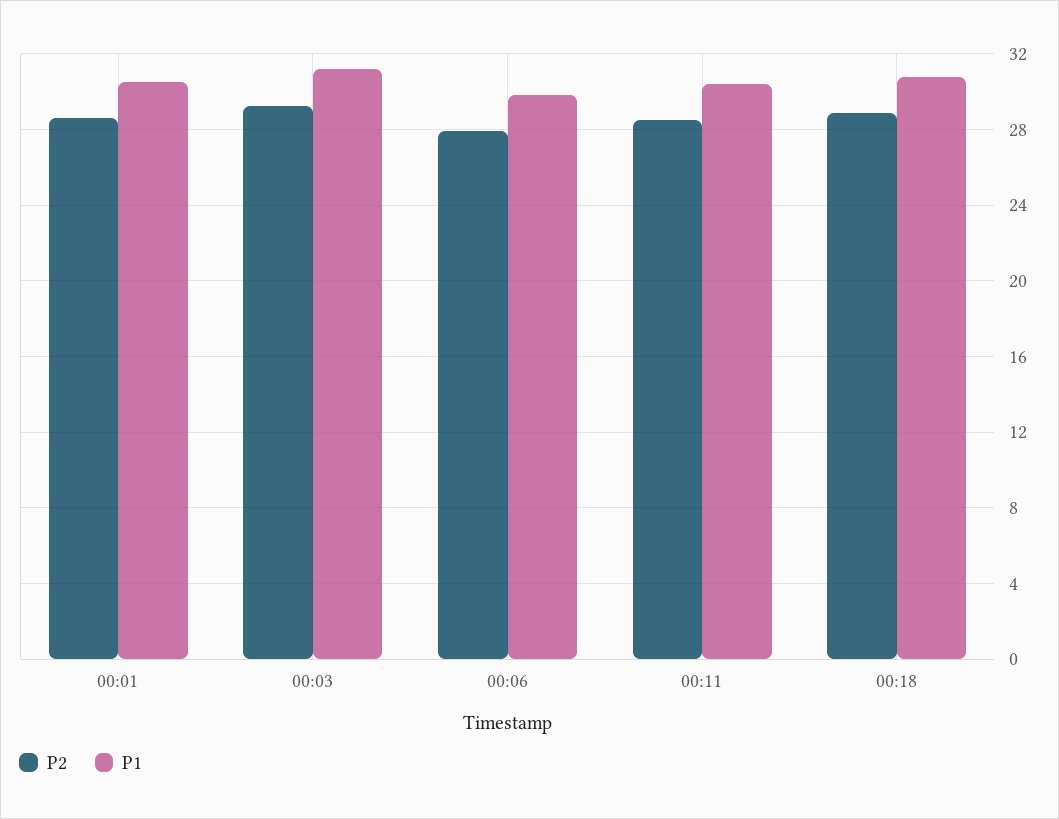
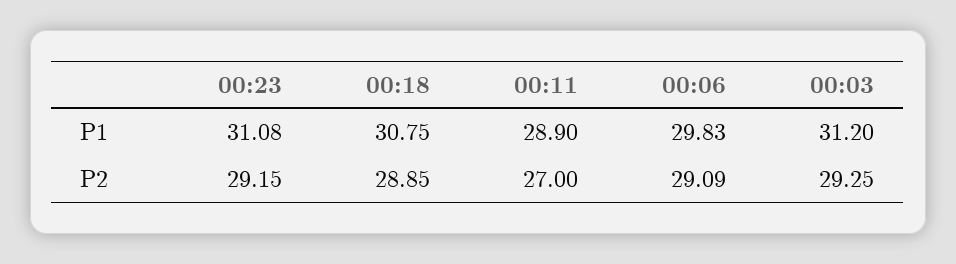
P2, 00:01: 28.5 -> none
P1, 00:01: 30.5 -> none
P2, 00:06: 28 -> 29.09
P2, 00:11: 28.5 -> 27
P1, 00:11: 30.5 -> 28.9
P1, 00:23: none -> 31.08
P2, 00:23: none -> 29.15

